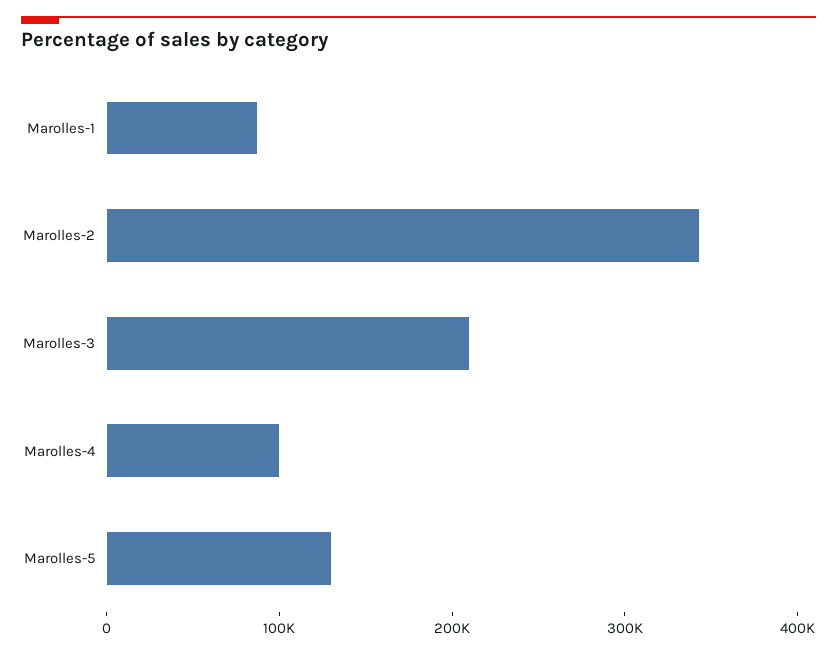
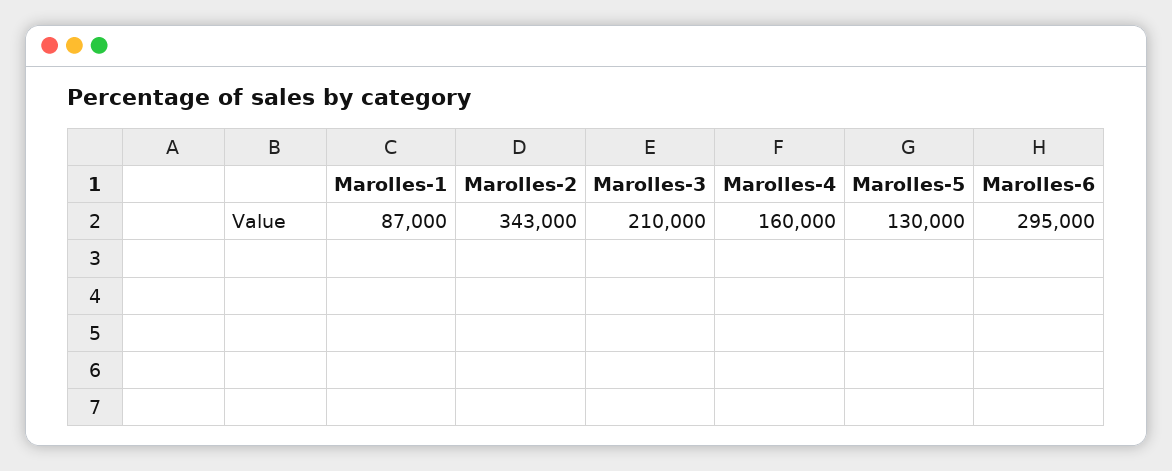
Marolles-4: 100000 -> 160000
Marolles-6: none -> 295000

